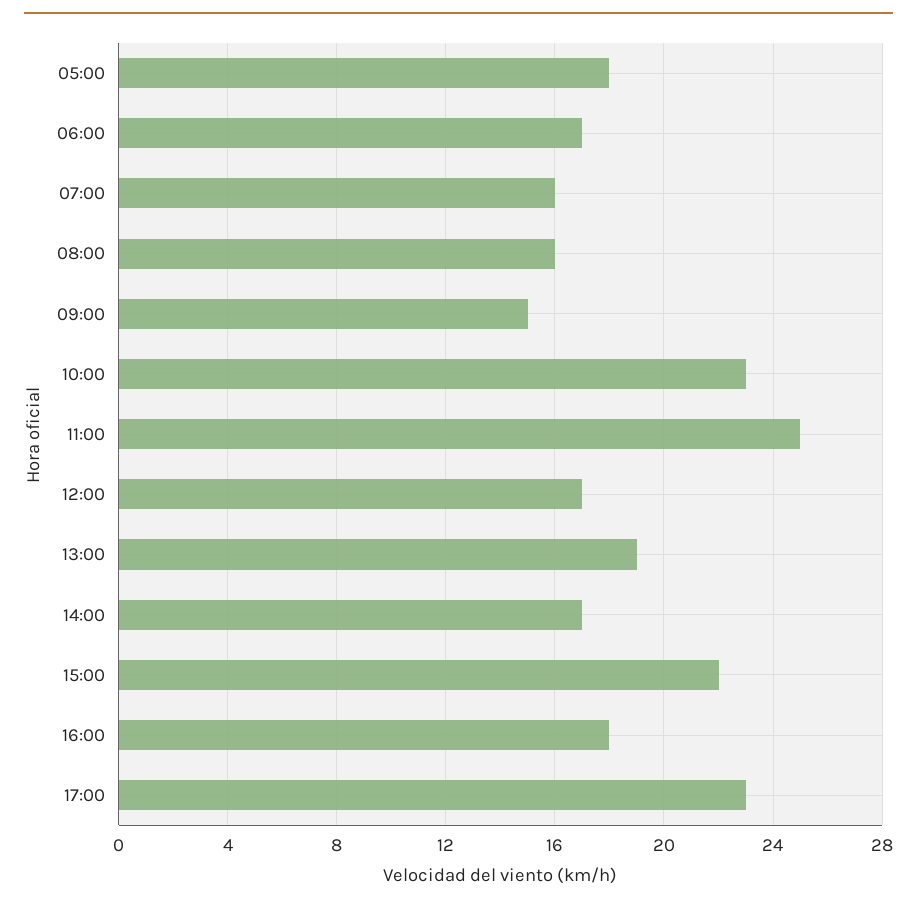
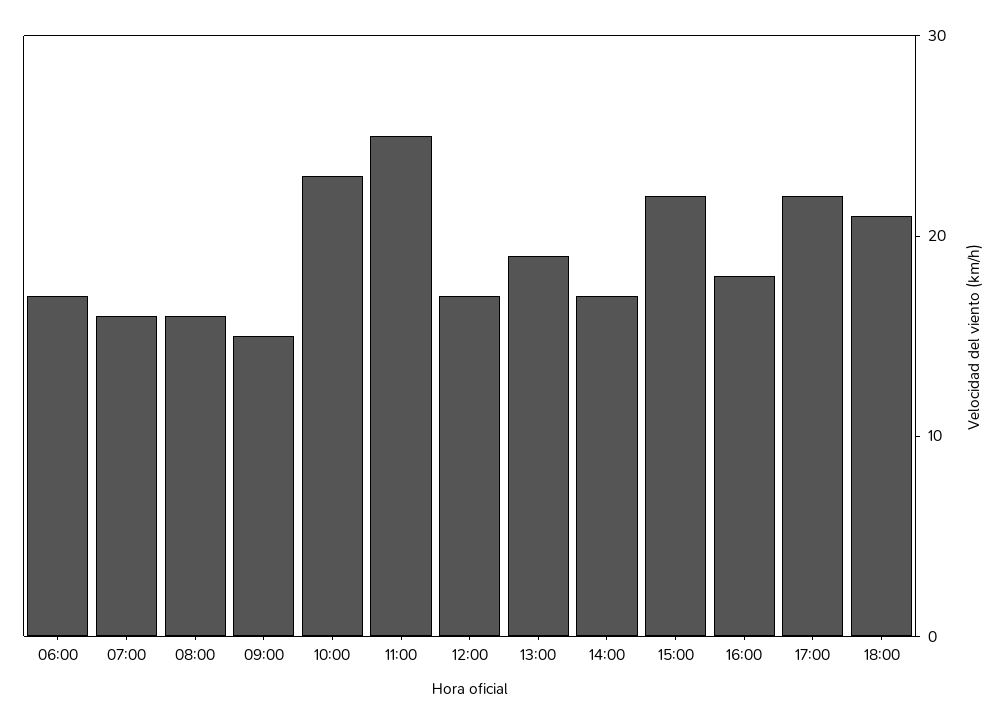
05:00: 18 -> none
17:00: 23 -> 22
18:00: none -> 21

